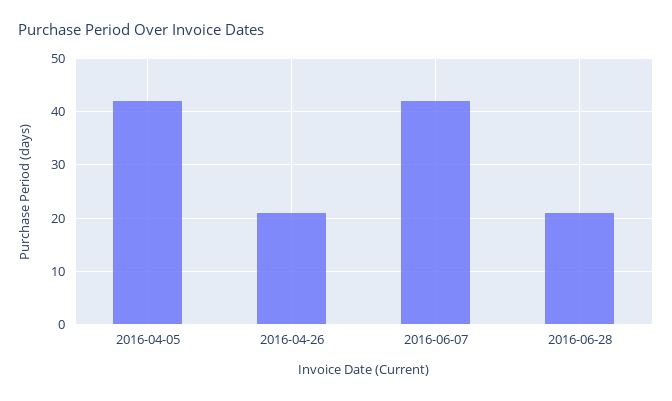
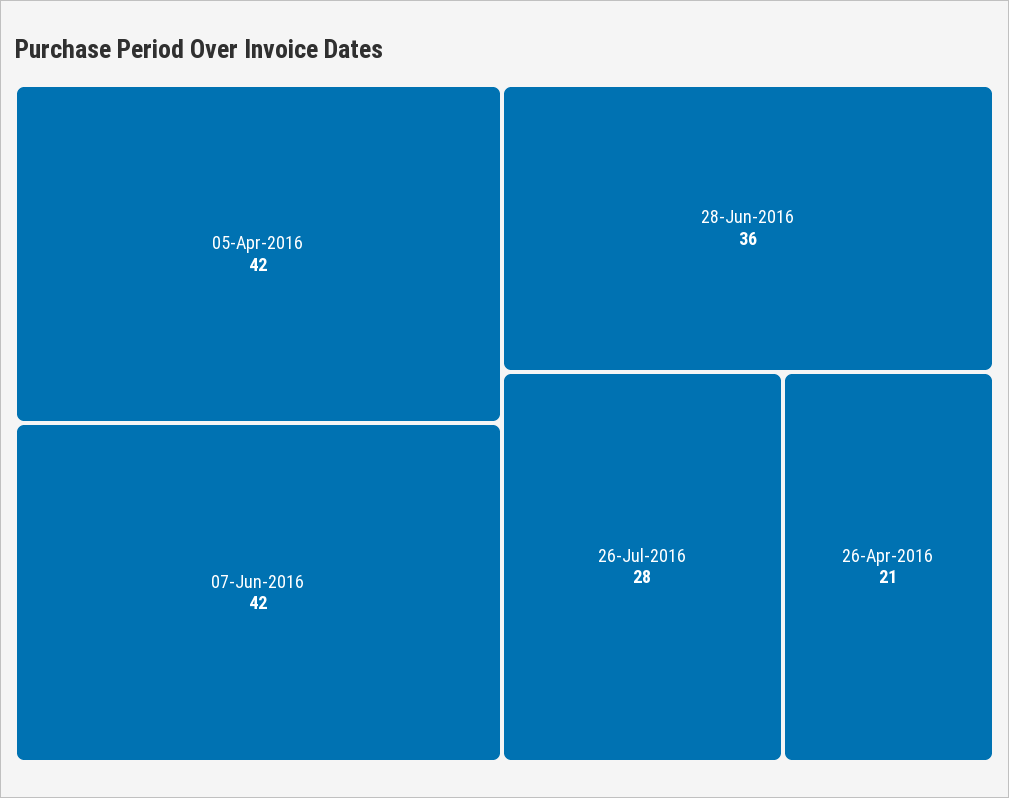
2016-06-28: 20 -> 36
26-Jul-2016: none -> 28

